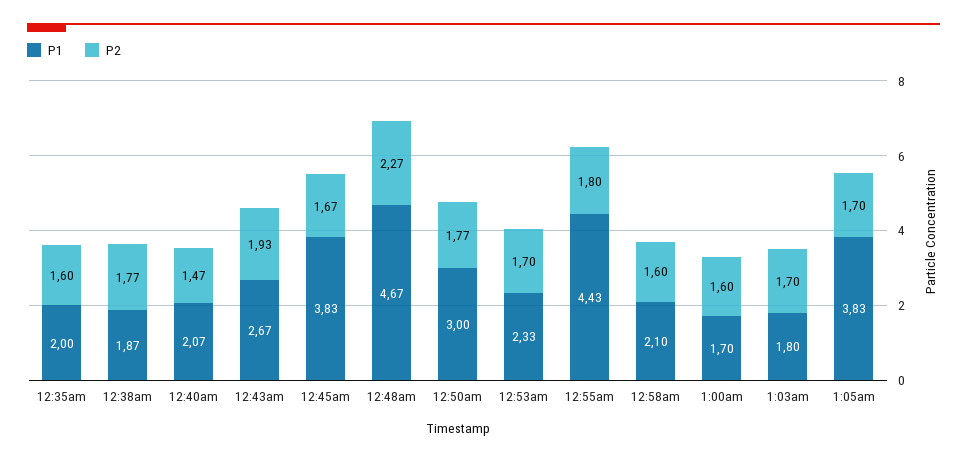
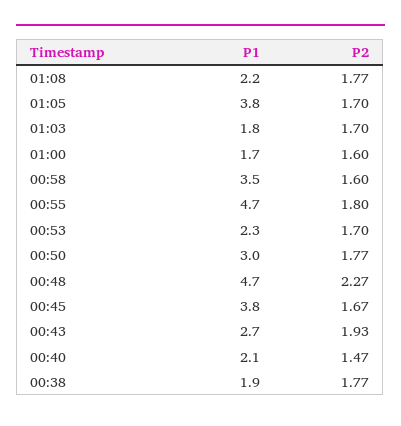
P1, 12:35am: 2 -> none
P2, 12:35am: 1.6 -> none
P1, 12:55am: 4.43 -> 4.7
P1, 12:58am: 2.1 -> 3.5
P1, 01:08: none -> 2.2
P2, 01:08: none -> 1.77

